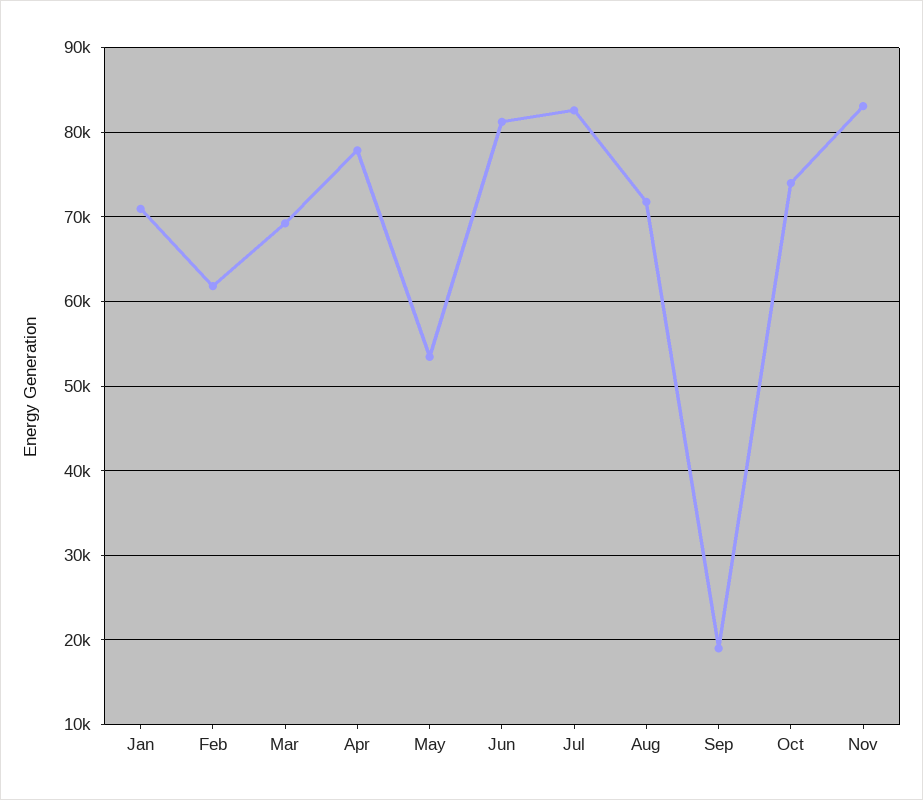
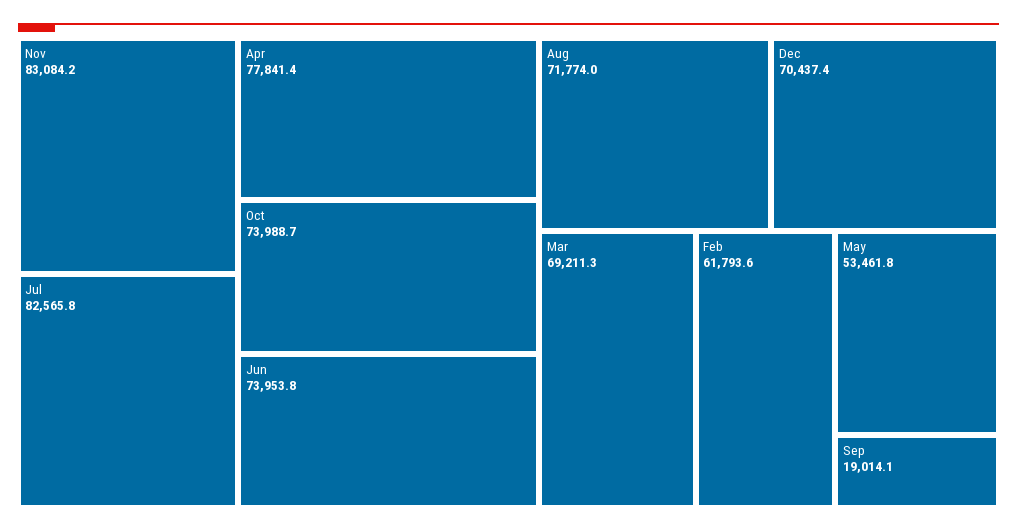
Jan: 71000 -> none
Jun: 81000 -> 73953.8
Dec: none -> 70437.4

